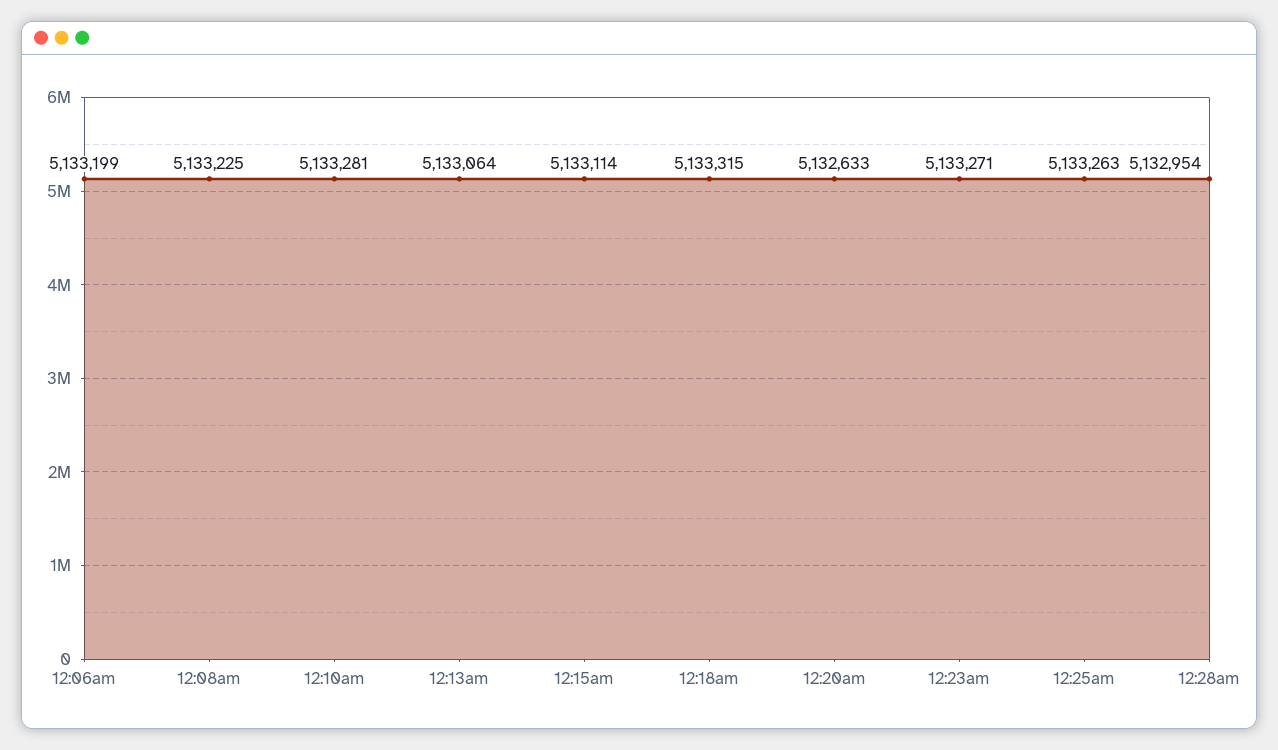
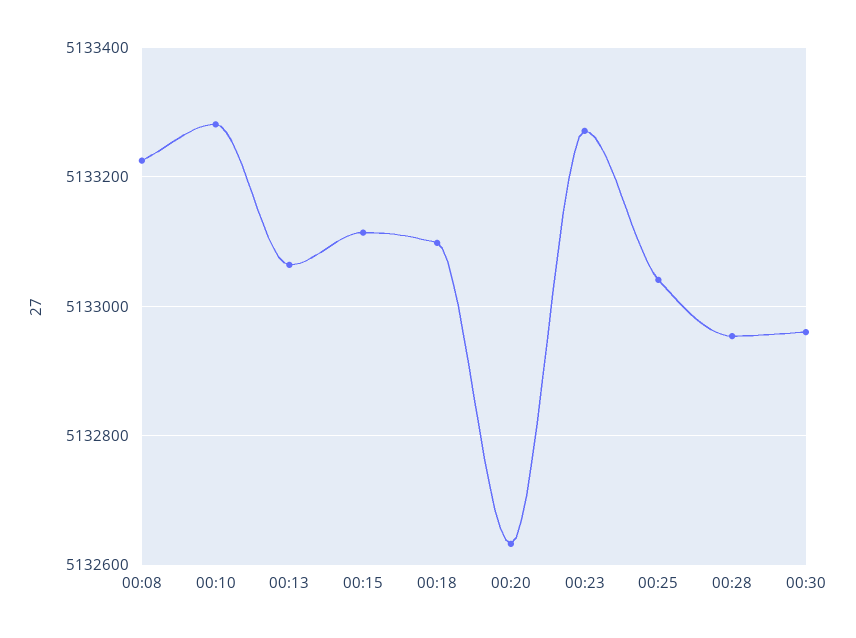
12:06am: 5133199 -> none
12:18am: 5133315 -> 5133100
12:25am: 5133263 -> 5133040
00:30: none -> 5132960

